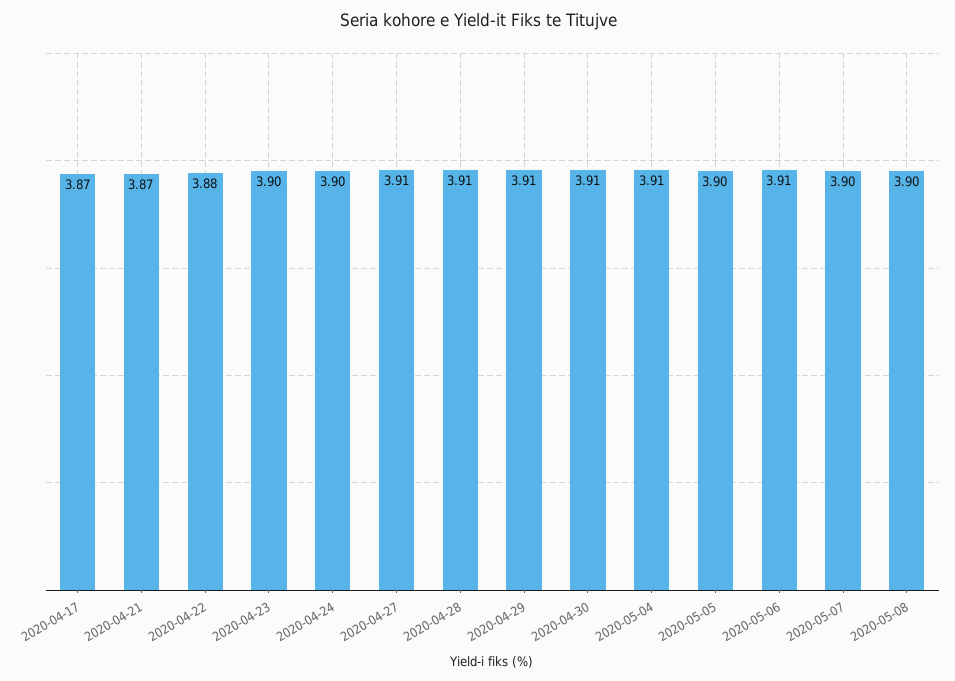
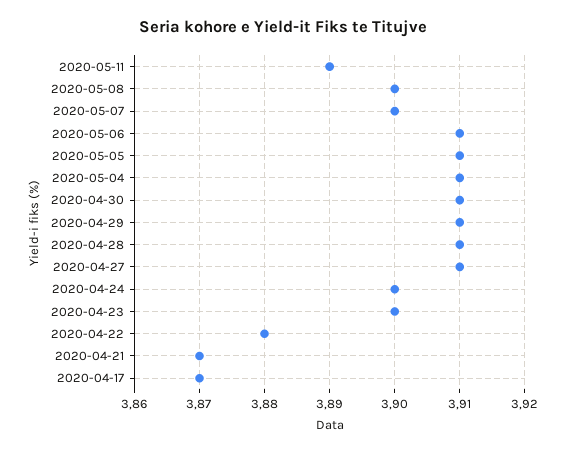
2020-05-05: 3.9 -> 3.91
2020-05-11: none -> 3.89

